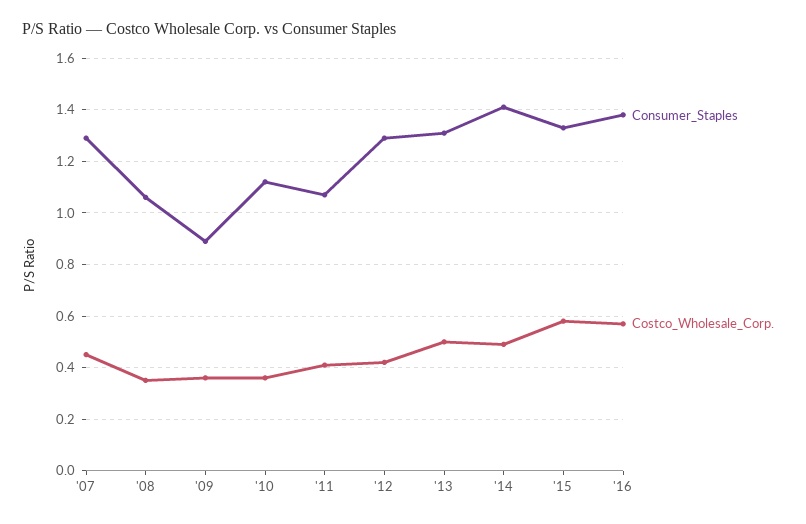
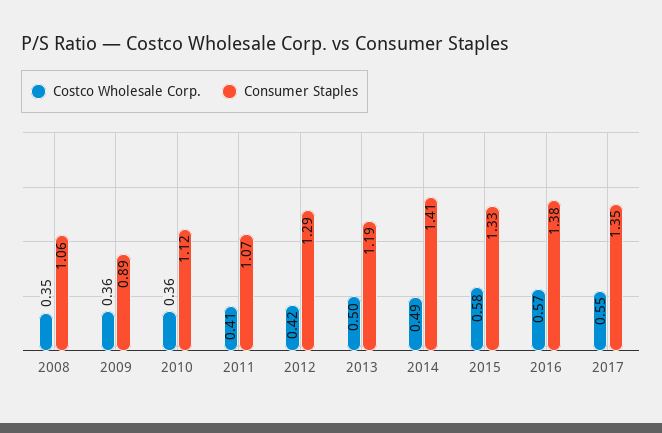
Consumer_Staples, '07: 1.3 -> none
Costco_Wholesale_Corp., '07: 0.45 -> none
Consumer_Staples, '13: 1.3 -> 1.19
Costco_Wholesale_Corp., 2017: none -> 0.55
Consumer_Staples, 2017: none -> 1.35

